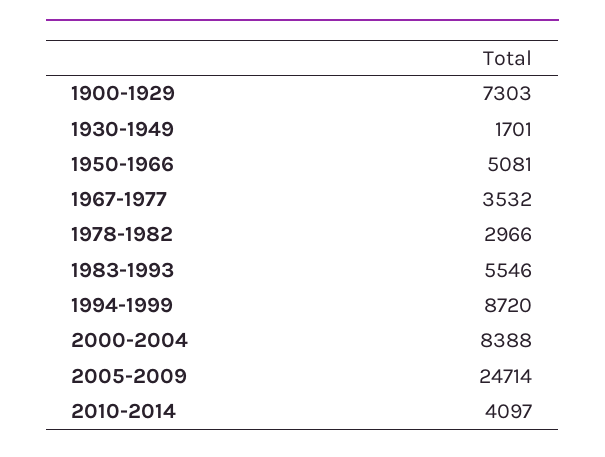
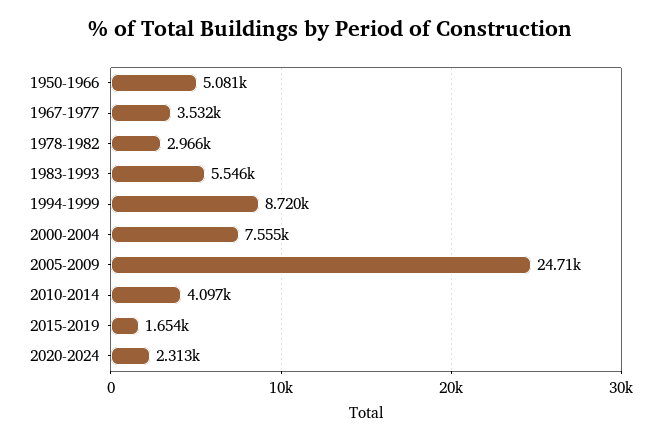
1900-1929: 7303 -> none
1930-1949: 1701 -> none
2000-2004: 8388 -> 7555
2015-2019: none -> 1654
2020-2024: none -> 2313

